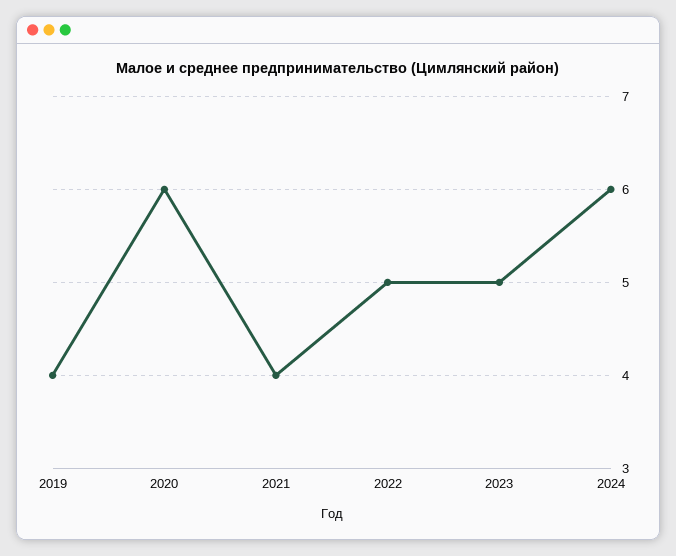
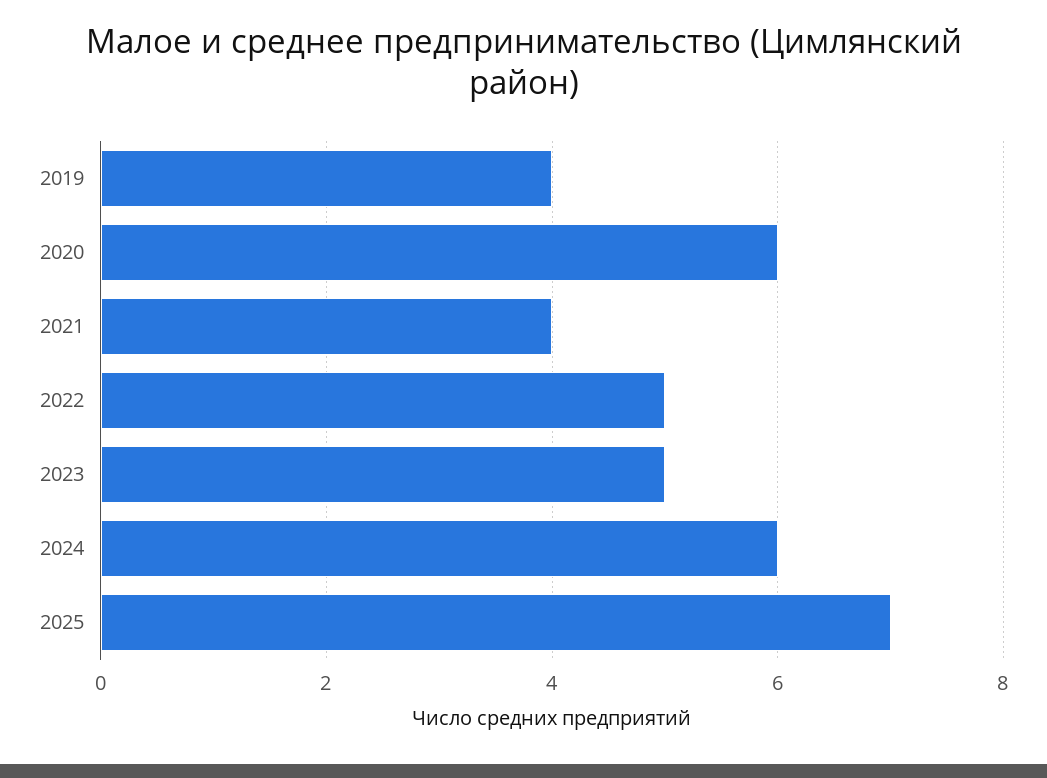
2025: none -> 7

